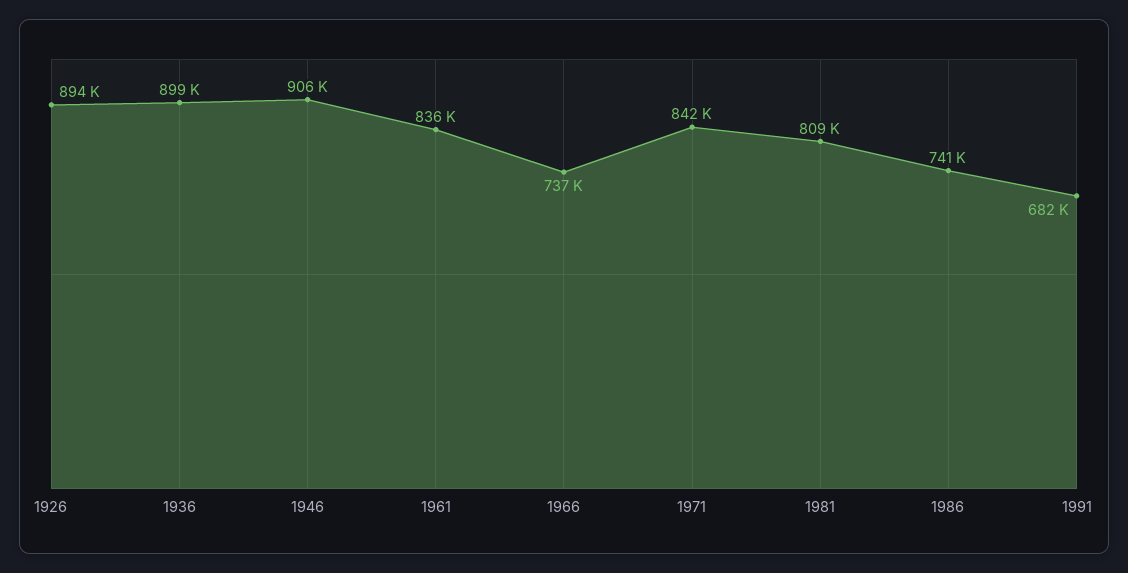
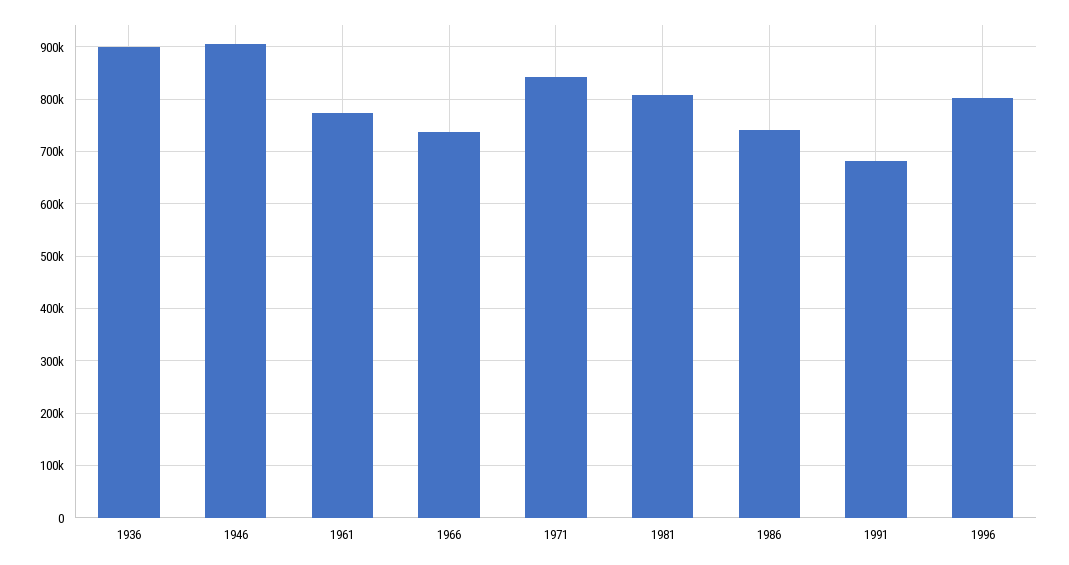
1926: 894000 -> none
1961: 836000 -> 780000
1996: none -> 800000

